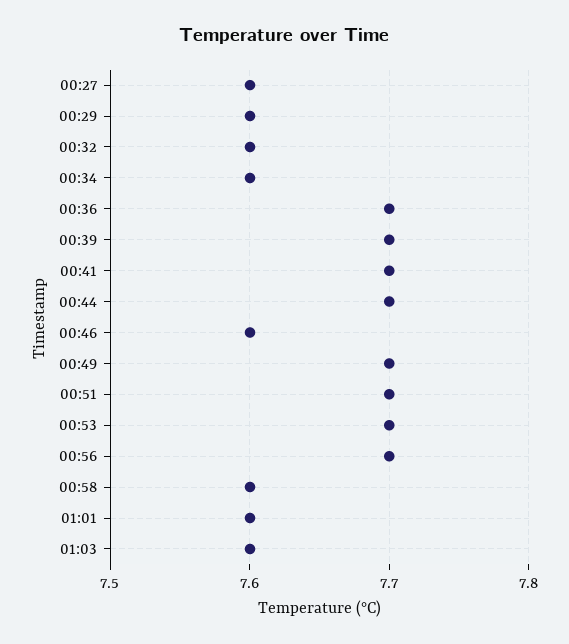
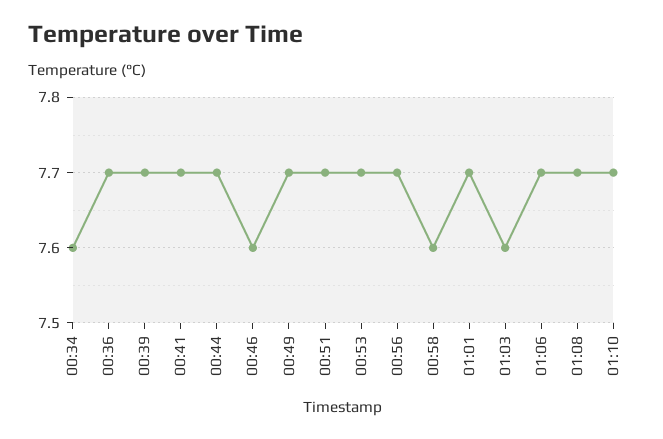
00:27: 7.6 -> none
00:29: 7.6 -> none
00:32: 7.6 -> none
01:01: 7.6 -> 7.7
01:06: none -> 7.7
01:08: none -> 7.7
01:10: none -> 7.7

